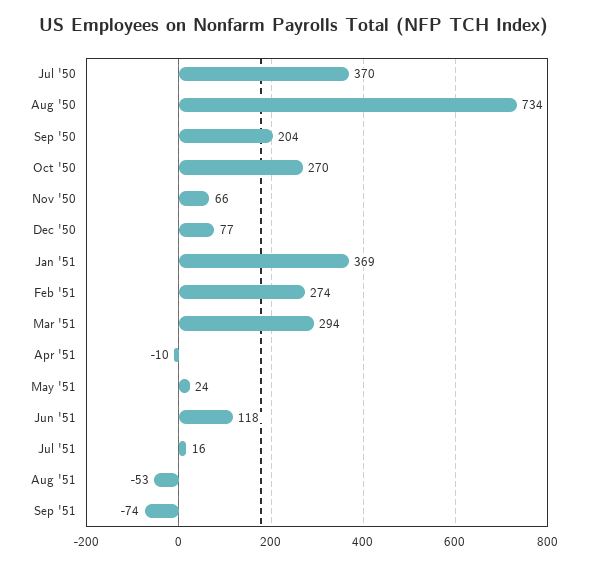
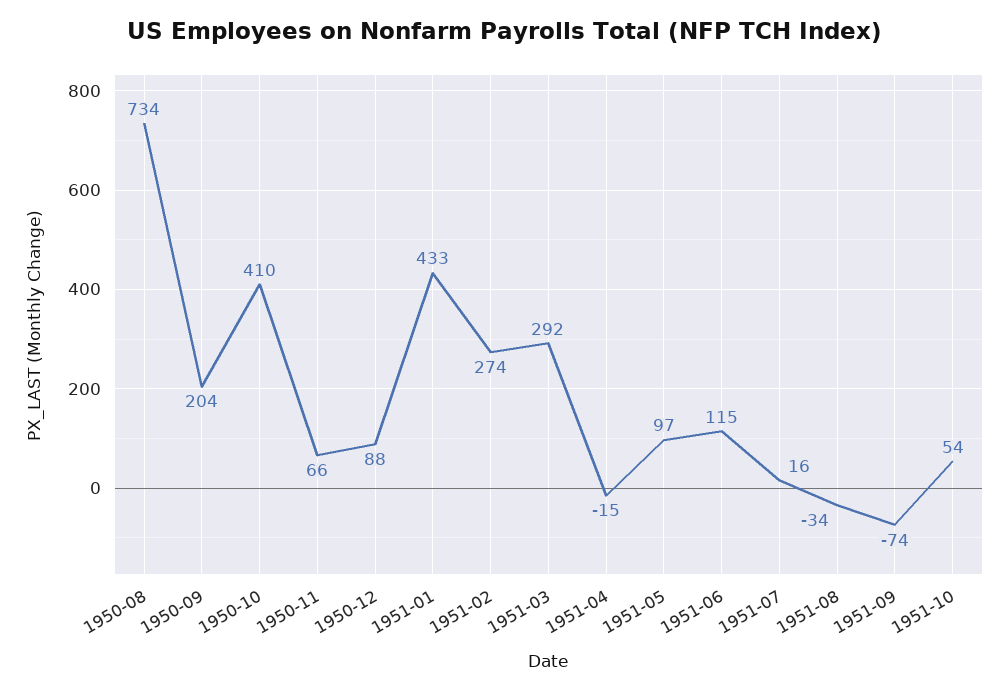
Jul '50: 370 -> none
Oct '50: 270 -> 410
Dec '50: 77 -> 88
Jan '51: 369 -> 433
Mar '51: 294 -> 292
Apr '51: -10 -> -15
May '51: 24 -> 97
Jun '51: 118 -> 115
Aug '51: -53 -> -34
1951-10: none -> 54

